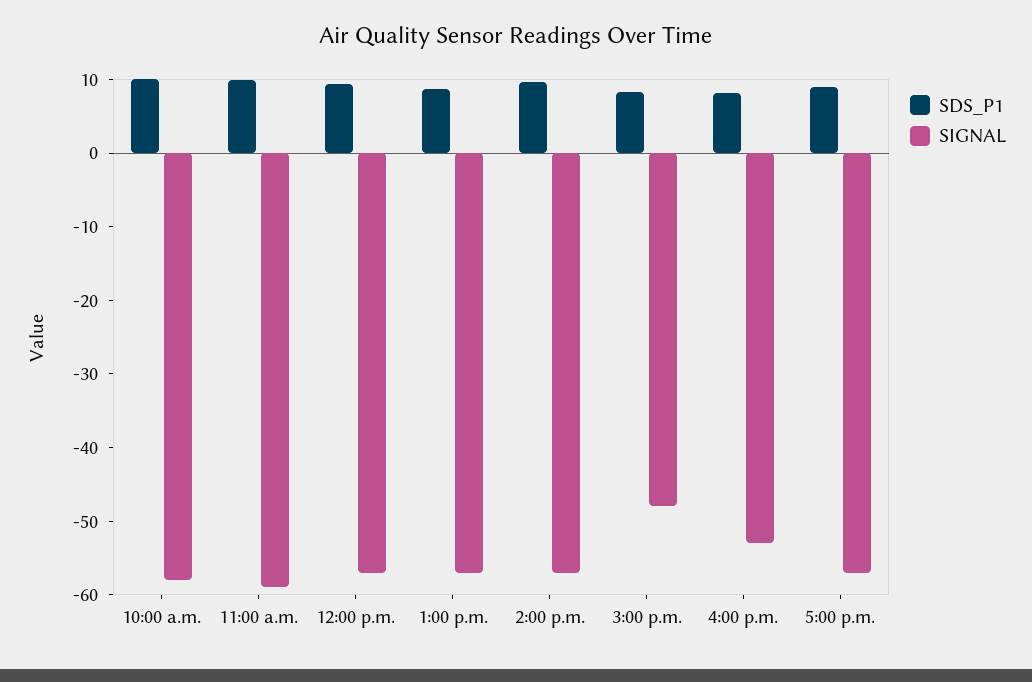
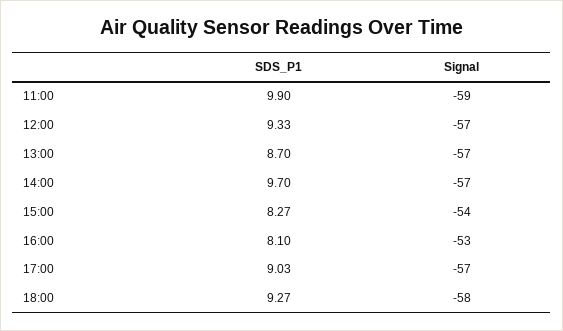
SDS_P1, 10:00 a.m.: 10 -> none
SIGNAL, 10:00 a.m.: -58 -> none
SIGNAL, 3:00 p.m.: -48 -> -54
SDS_P1, 18:00: none -> 9.27
SIGNAL, 18:00: none -> -58

